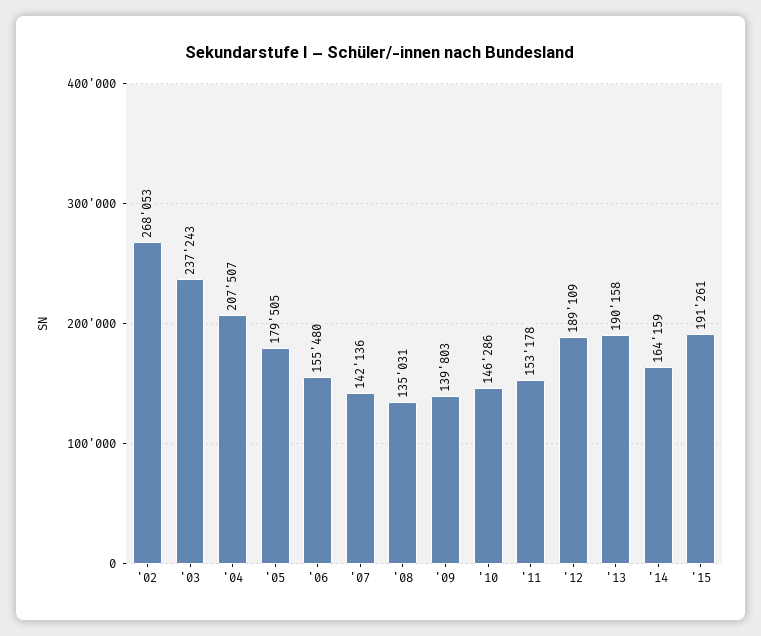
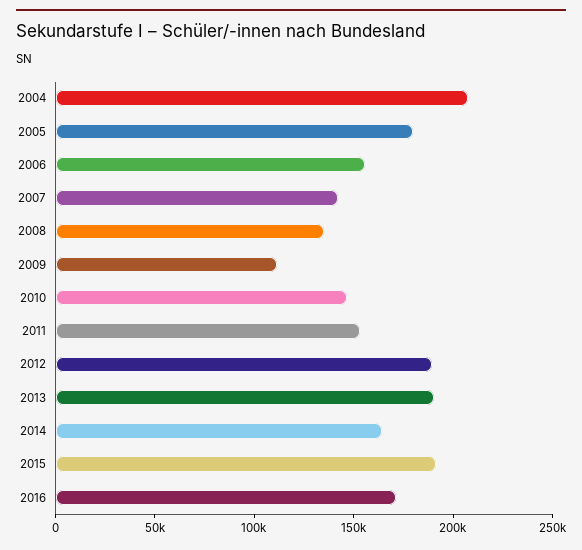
'02: 268053 -> none
'03: 237243 -> none
'09: 139803 -> 110000
2016: none -> 170000

